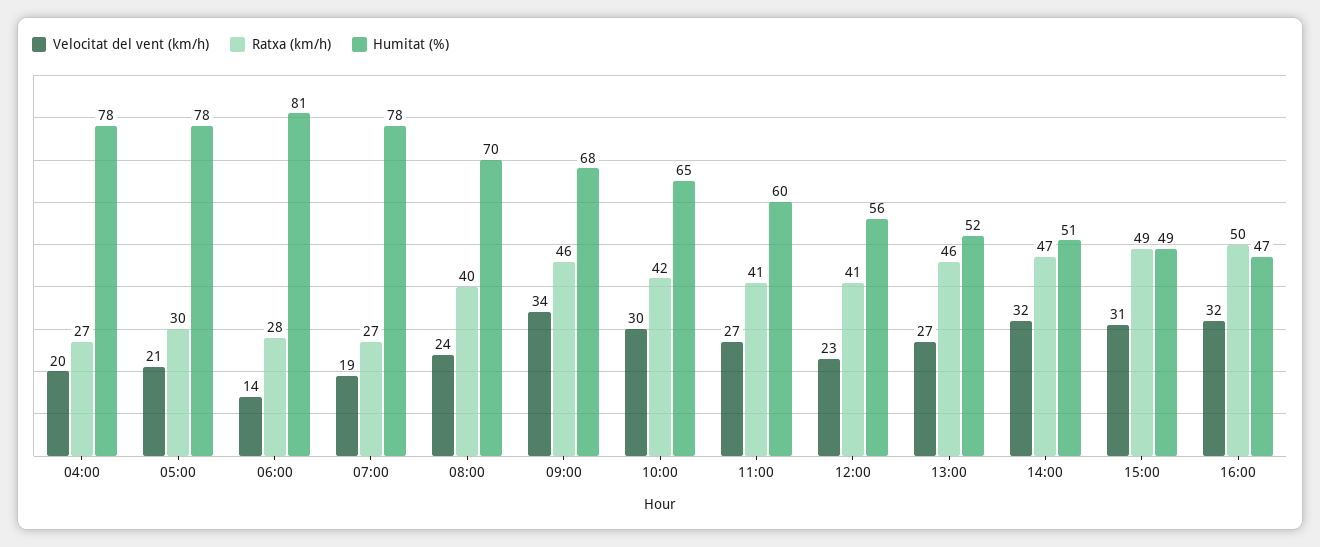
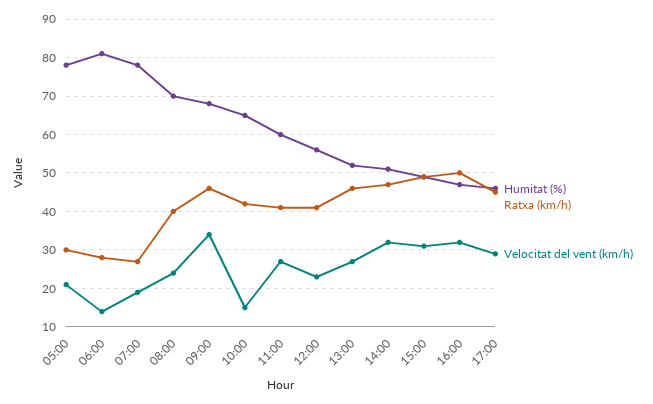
Velocitat del vent (km/h), 04:00: 20 -> none
Ratxa (km/h), 04:00: 27 -> none
Humitat (%), 04:00: 78 -> none
Velocitat del vent (km/h), 10:00: 30 -> 15
Humitat (%), 17:00: none -> 45
Ratxa (km/h), 17:00: none -> 45
Velocitat del vent (km/h), 17:00: none -> 30

